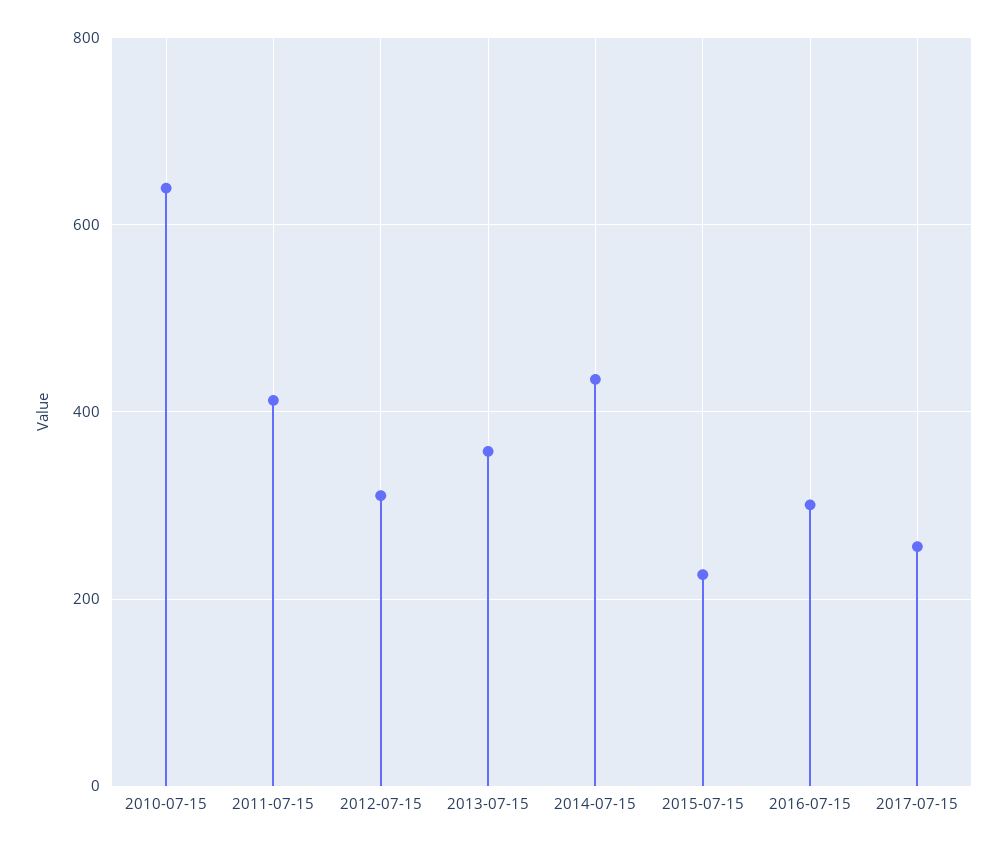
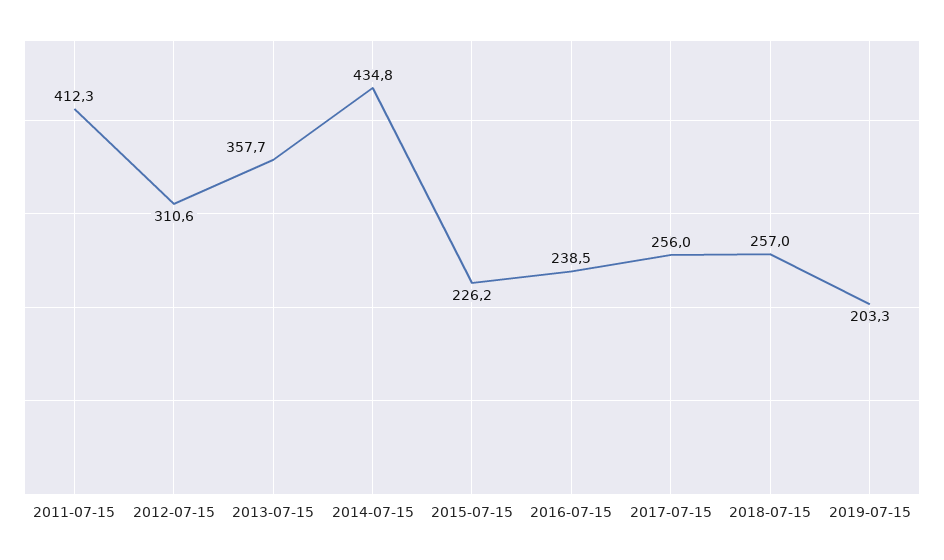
2010-07-15: 640 -> none
2016-07-15: 300 -> 238.5
2018-07-15: none -> 257
2019-07-15: none -> 203.3

